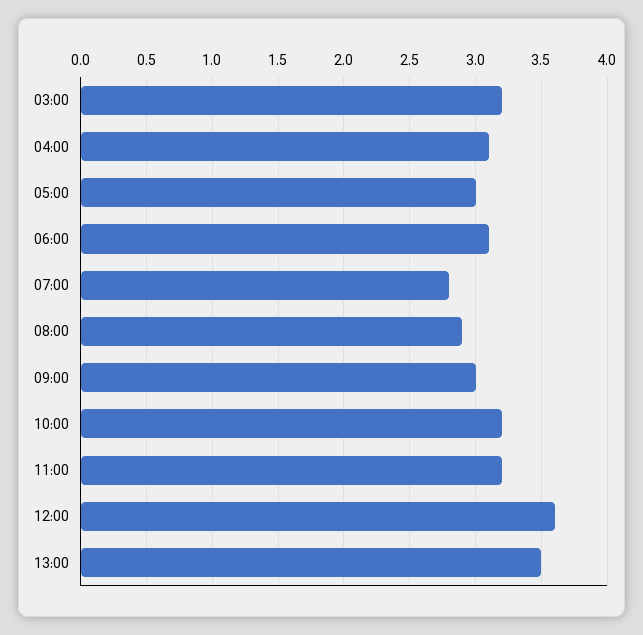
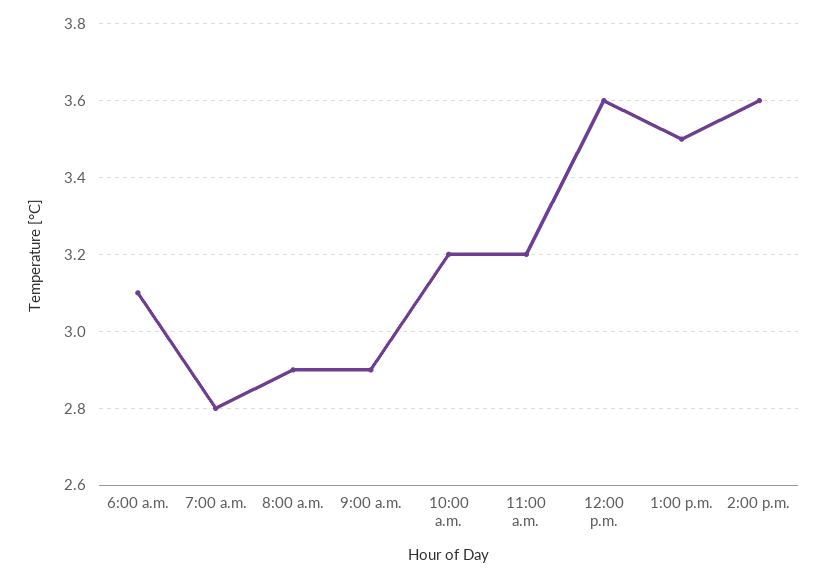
03:00: 3.2 -> none
04:00: 3.1 -> none
05:00: 3 -> none
09:00: 3 -> 2.9
2:00 p.m.: none -> 3.6

